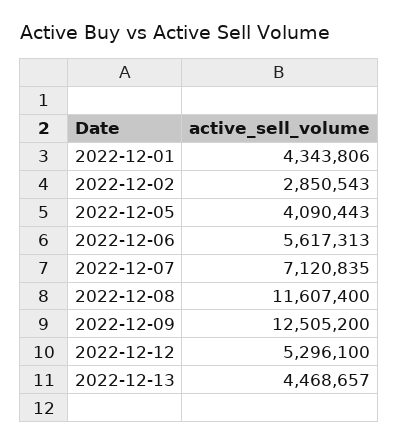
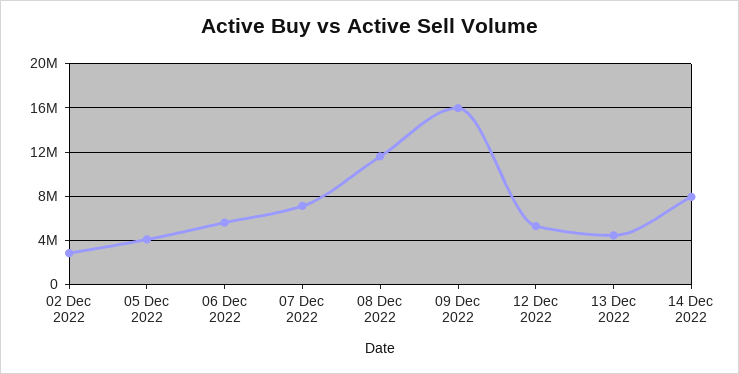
2022-12-01: 4343806 -> none
2022-12-09: 12505200 -> 16000000
14 Dec 2022: none -> 8000000

